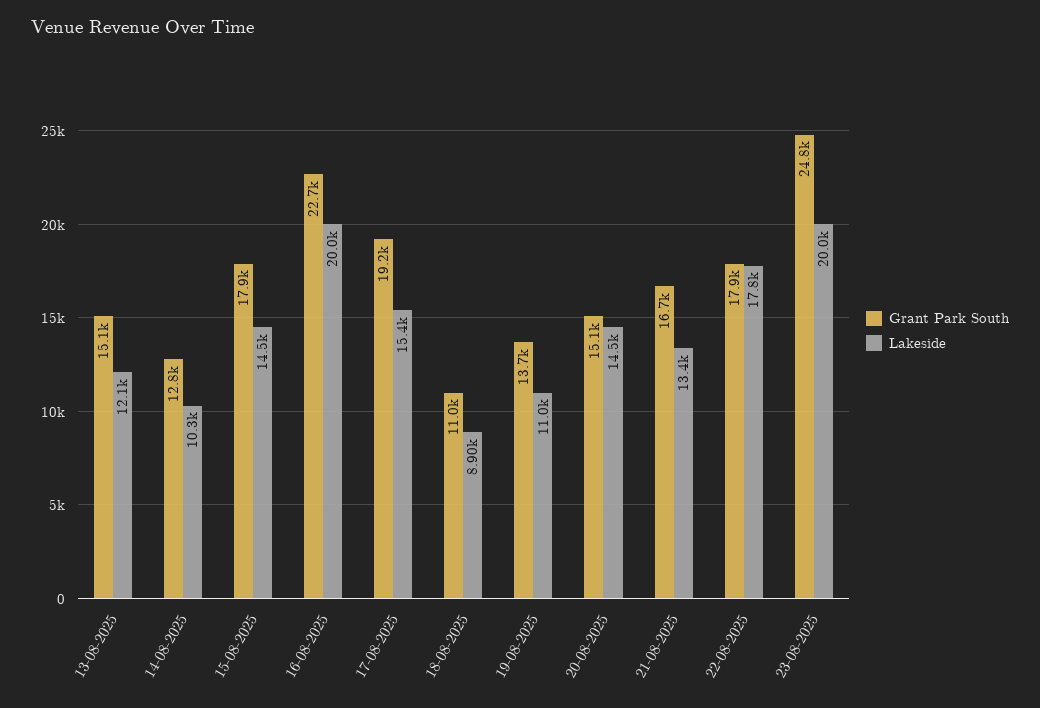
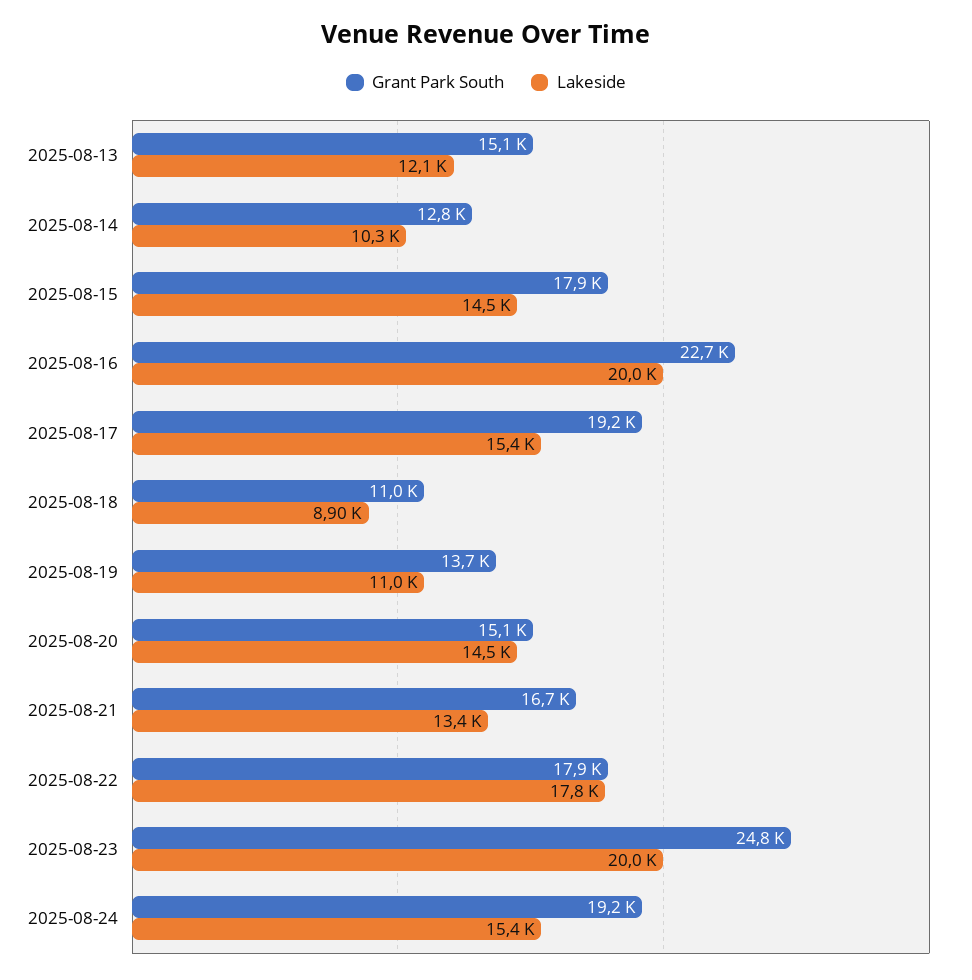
Grant Park South, 2025-08-24: none -> 19200
Lakeside, 2025-08-24: none -> 15400

